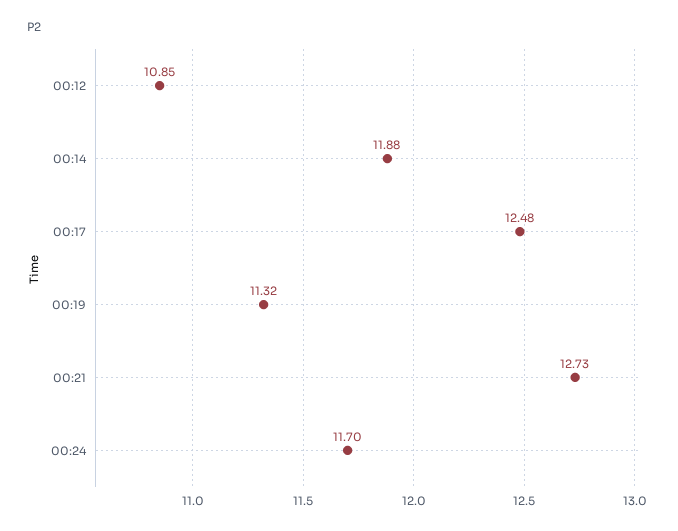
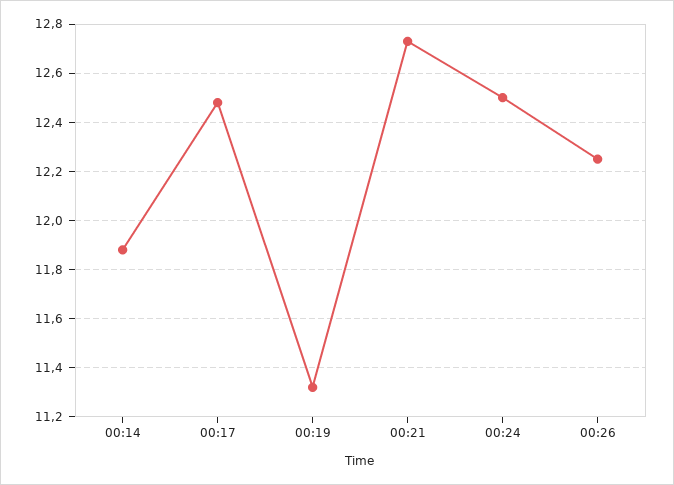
00:12: 10.85 -> none
00:24: 11.7 -> 12.5
00:26: none -> 12.25

